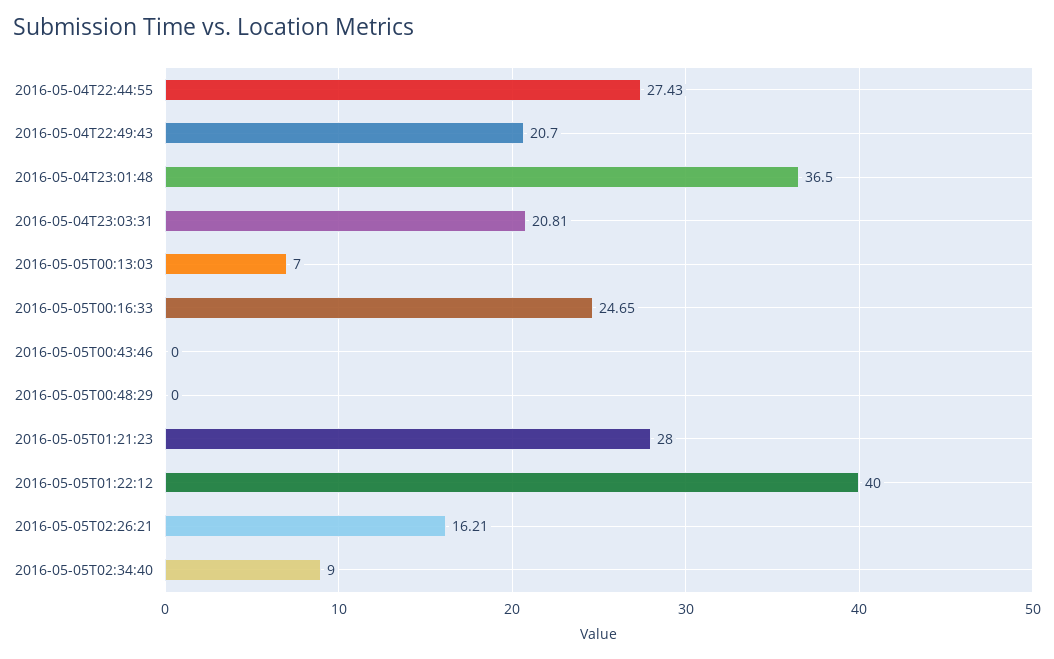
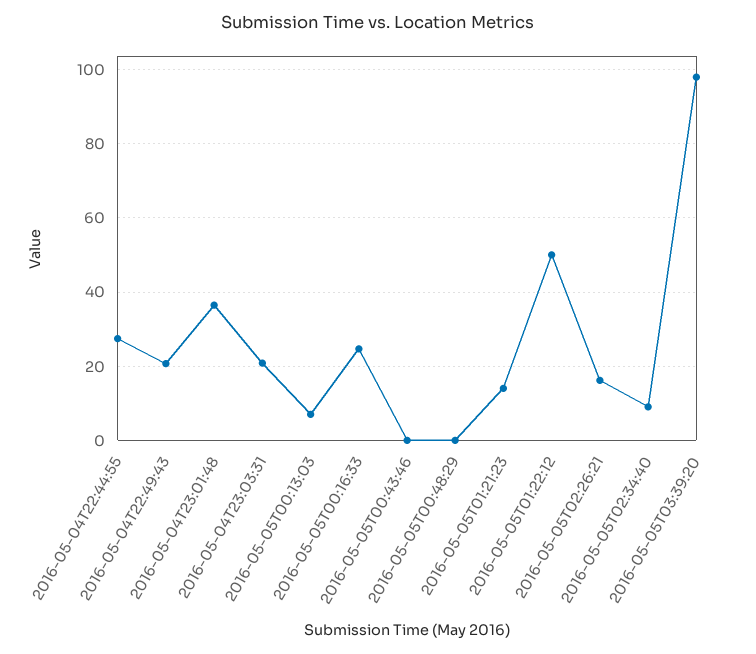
2016-05-05T01:21:23: 28 -> 14
2016-05-05T01:22:12: 40 -> 50
2016-05-05T03:39:20: none -> 98

